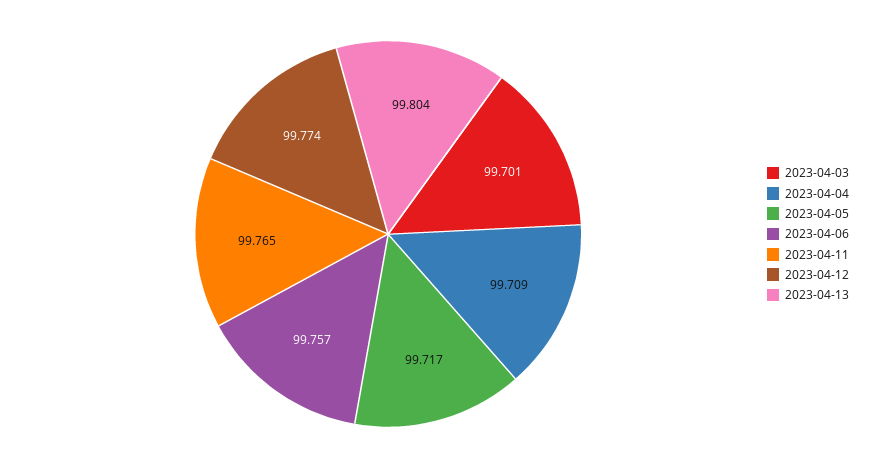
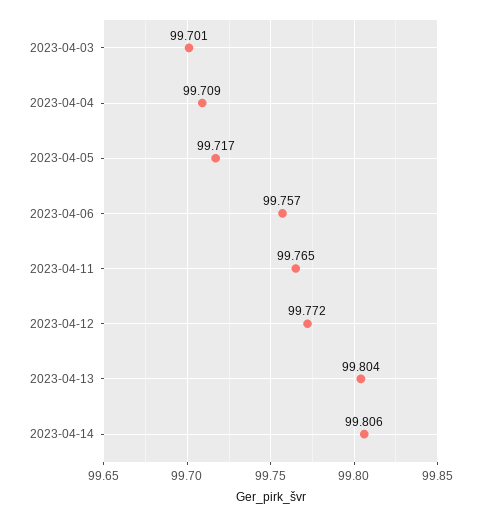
2023-04-12: 99.774 -> 99.772
2023-04-14: none -> 99.806

